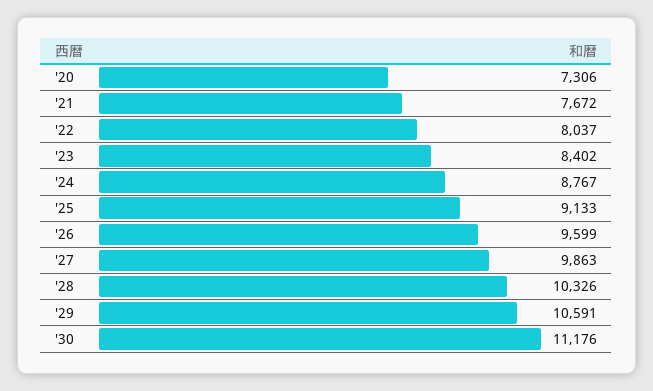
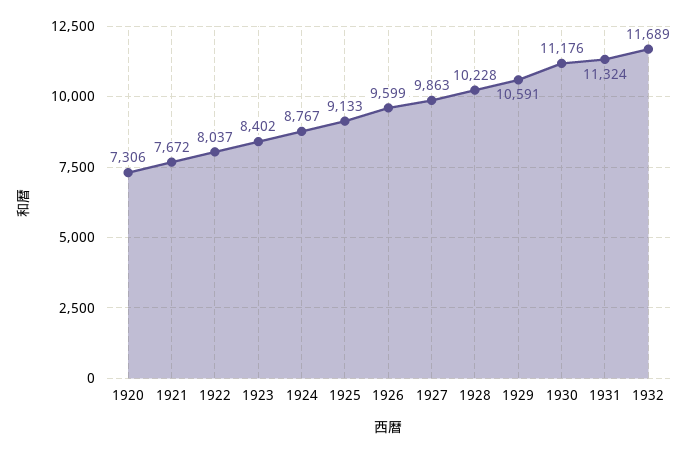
'28: 10326 -> 10228
1931: none -> 11324
1932: none -> 11689

